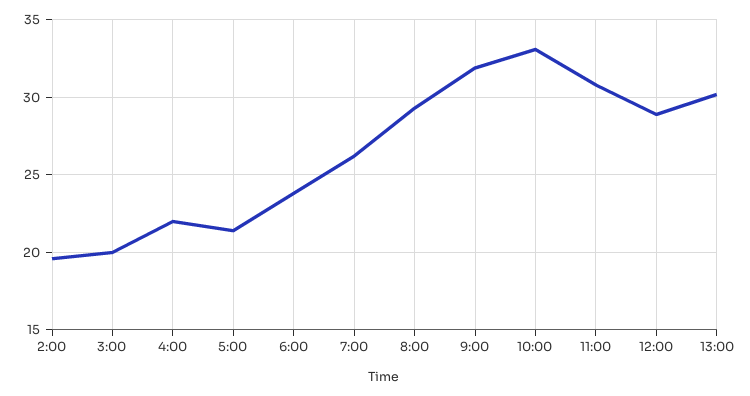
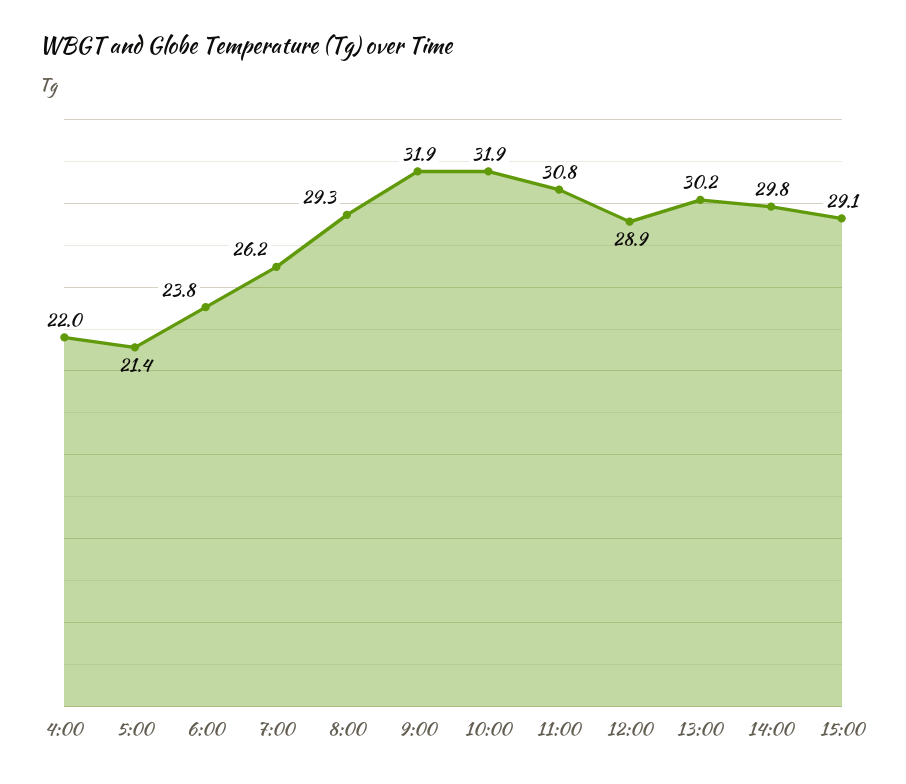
2:00: 19.5 -> none
3:00: 20 -> none
10:00: 33 -> 31.9
14:00: none -> 29.8
15:00: none -> 29.1

